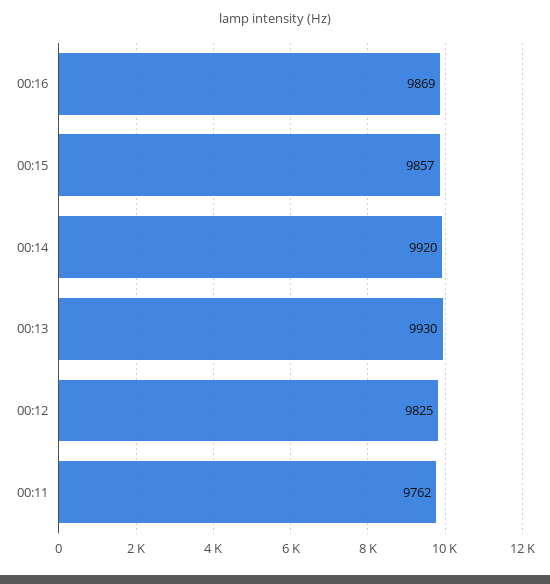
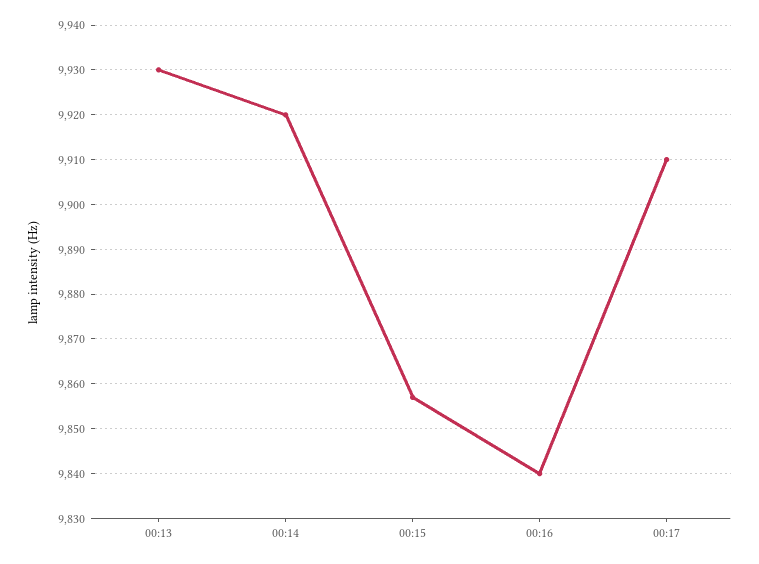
00:16: 9869 -> 9840
00:12: 9825 -> none
00:11: 9762 -> none
00:17: none -> 9910

